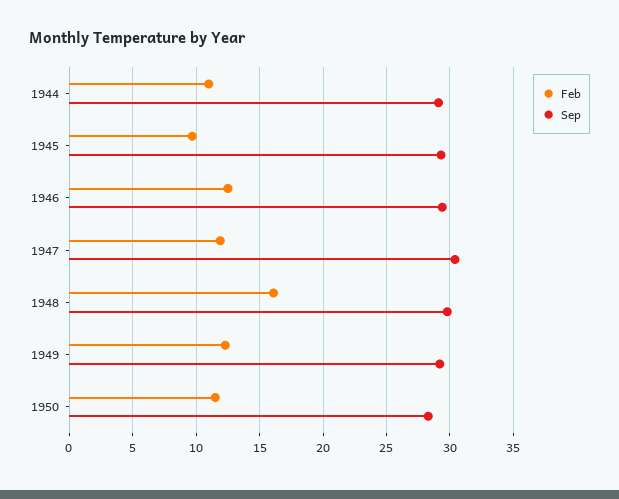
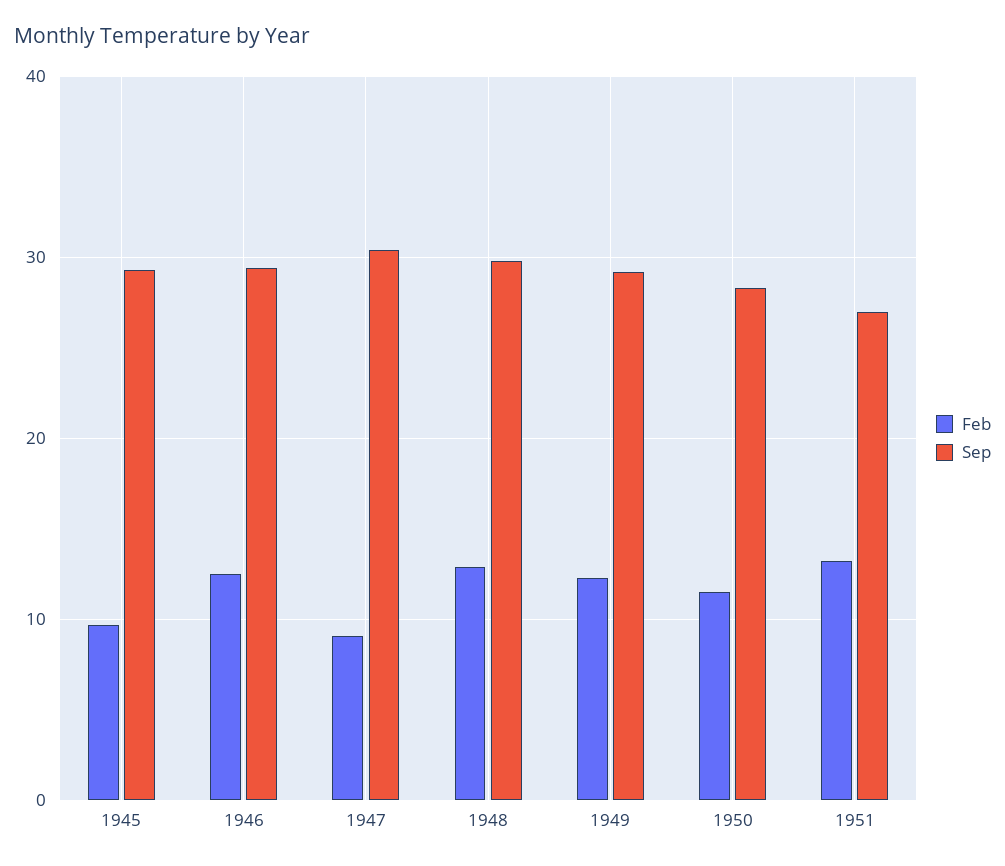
Feb, 1944: 11 -> none
Sep, 1944: 29 -> none
Feb, 1947: 12 -> 9
Feb, 1948: 16 -> 13
Feb, 1951: none -> 13
Sep, 1951: none -> 27

